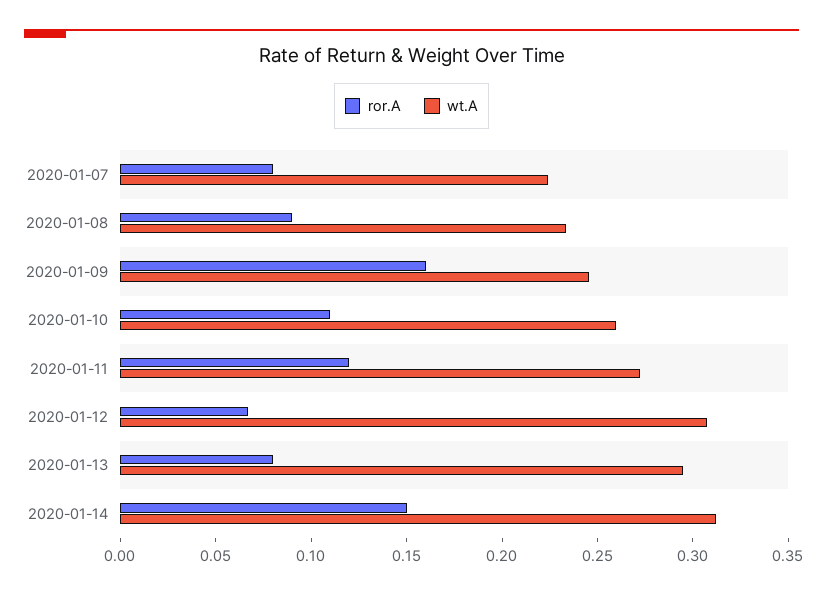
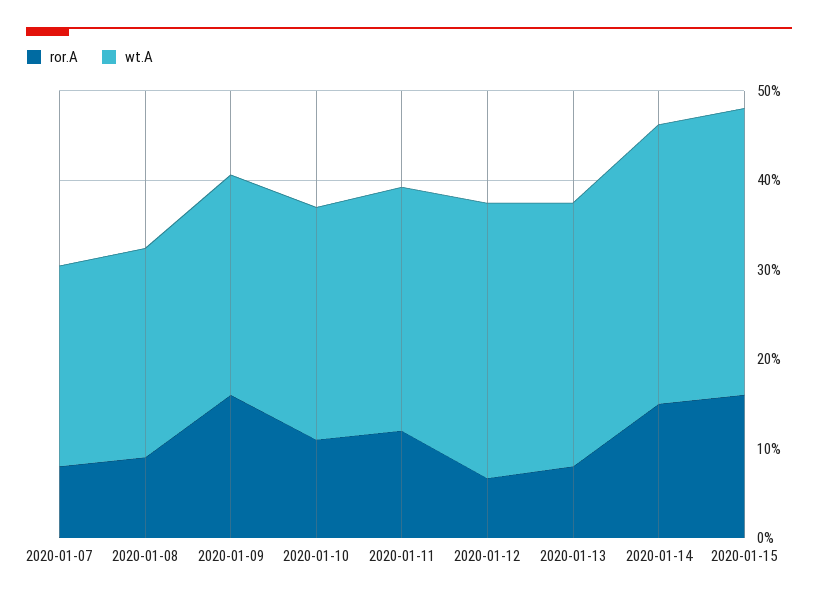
ror.A, 2020-01-15: none -> 0.16
wt.A, 2020-01-15: none -> 0.32

